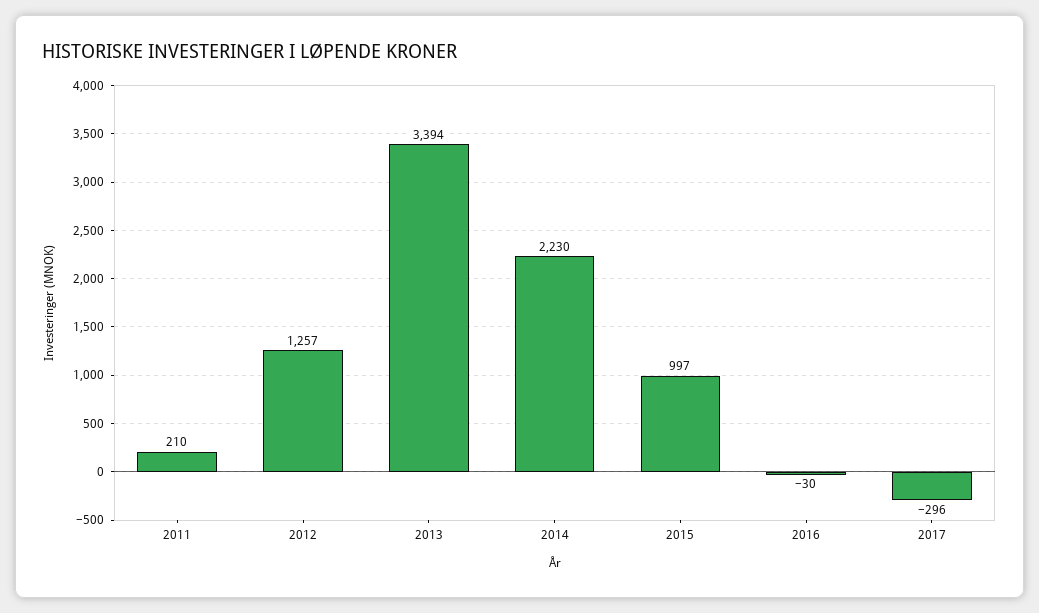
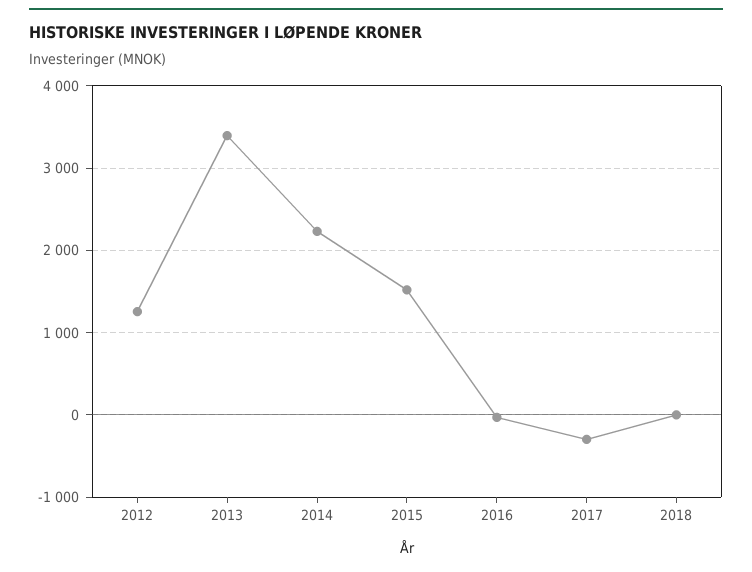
2011: 210 -> none
2015: 997 -> 1500
2018: none -> 0

